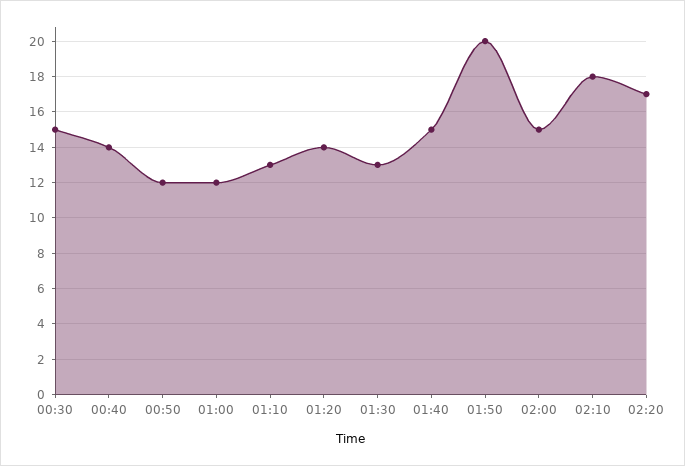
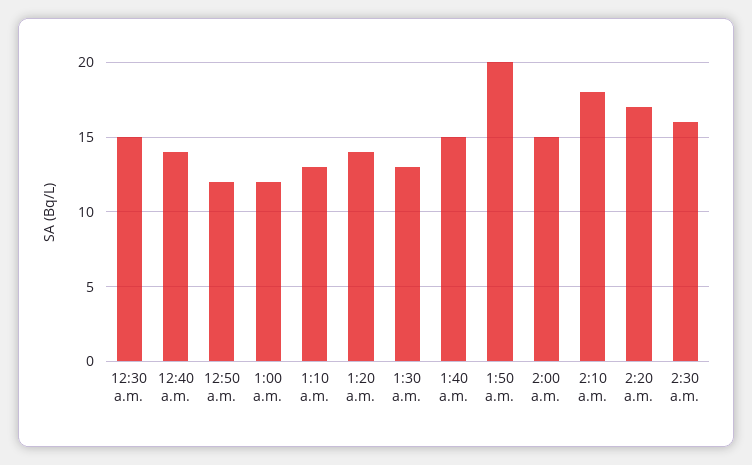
2:30 a.m.: none -> 16

